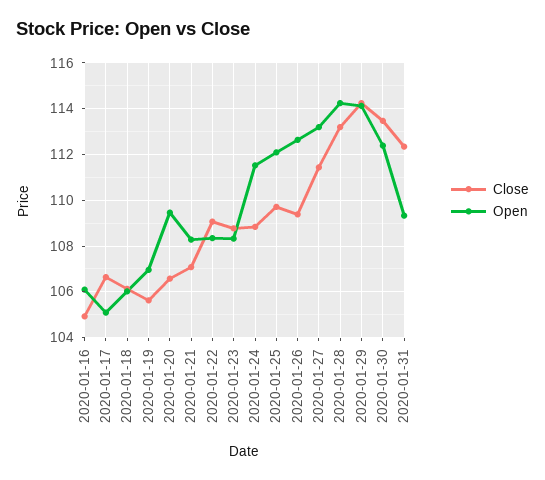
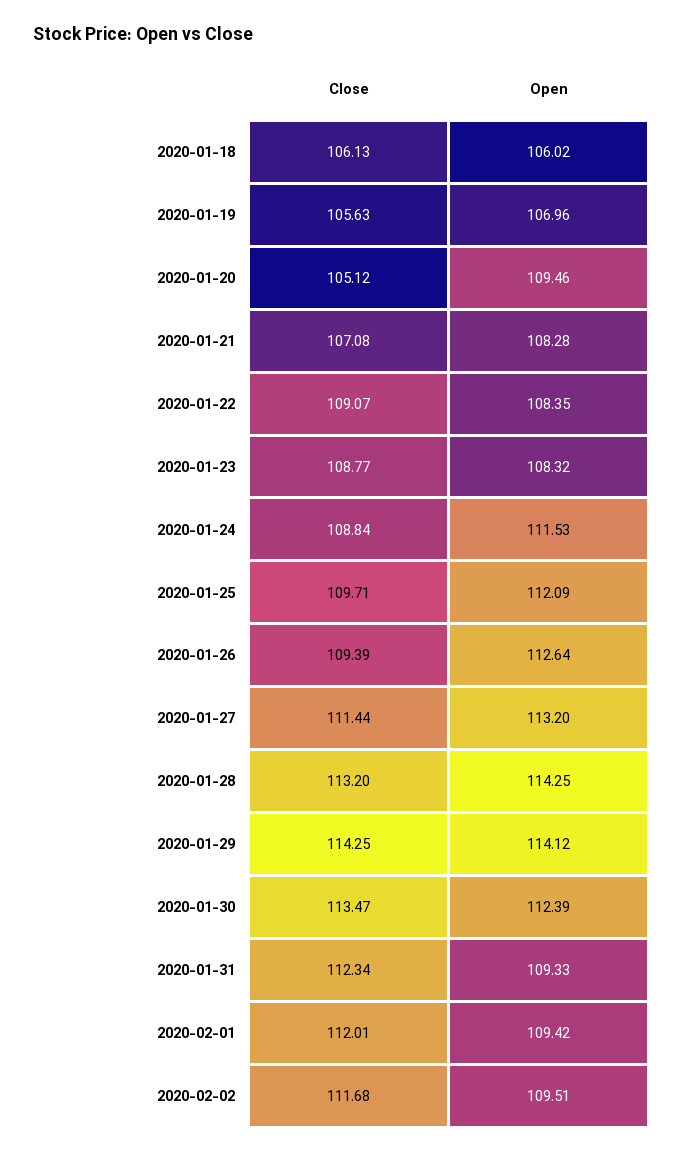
Close, 2020-01-16: 105 -> none
Open, 2020-01-16: 106 -> none
Close, 2020-01-17: 106.5 -> none
Open, 2020-01-17: 105 -> none
Close, 2020-01-20: 106.5 -> 105.12
Close, 2020-02-01: none -> 112.01
Open, 2020-02-01: none -> 109.42
Close, 2020-02-02: none -> 111.68
Open, 2020-02-02: none -> 109.51

